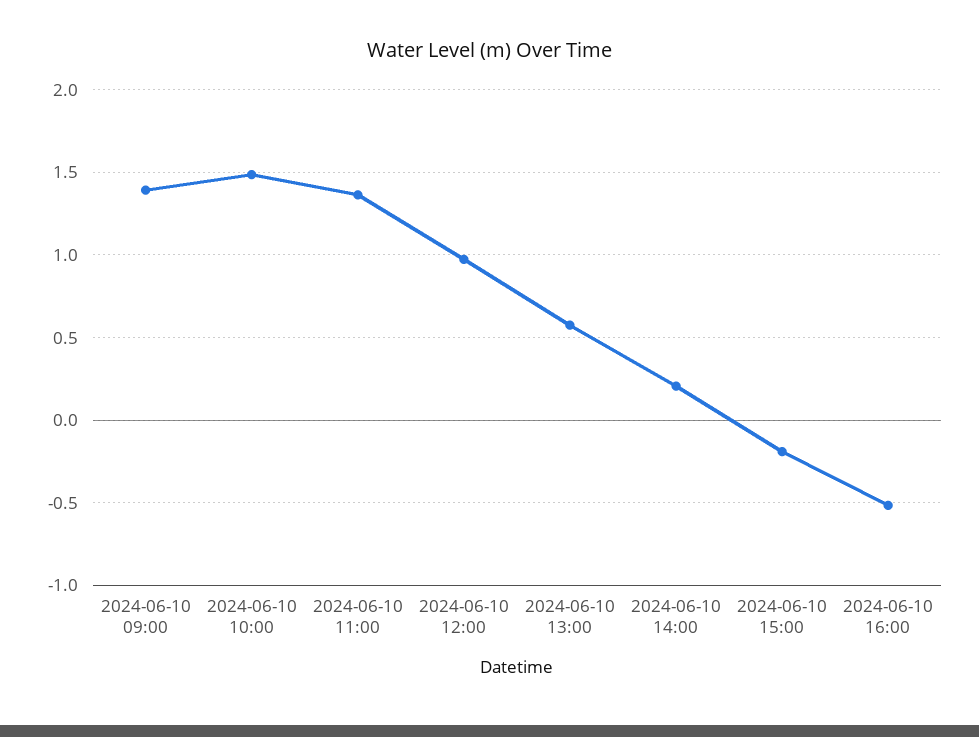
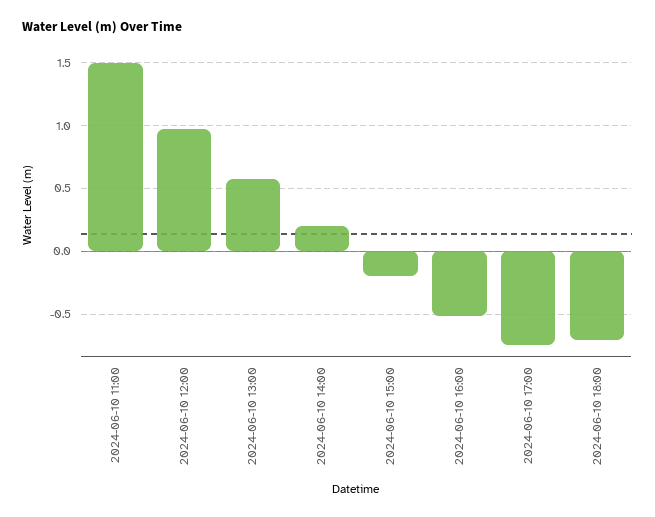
2024-06-10 09:00: 1.4 -> none
2024-06-10 10:00: 1.5 -> none
2024-06-10 11:00: 1.35 -> 1.5
2024-06-10 17:00: none -> -0.75
2024-06-10 18:00: none -> -0.7

